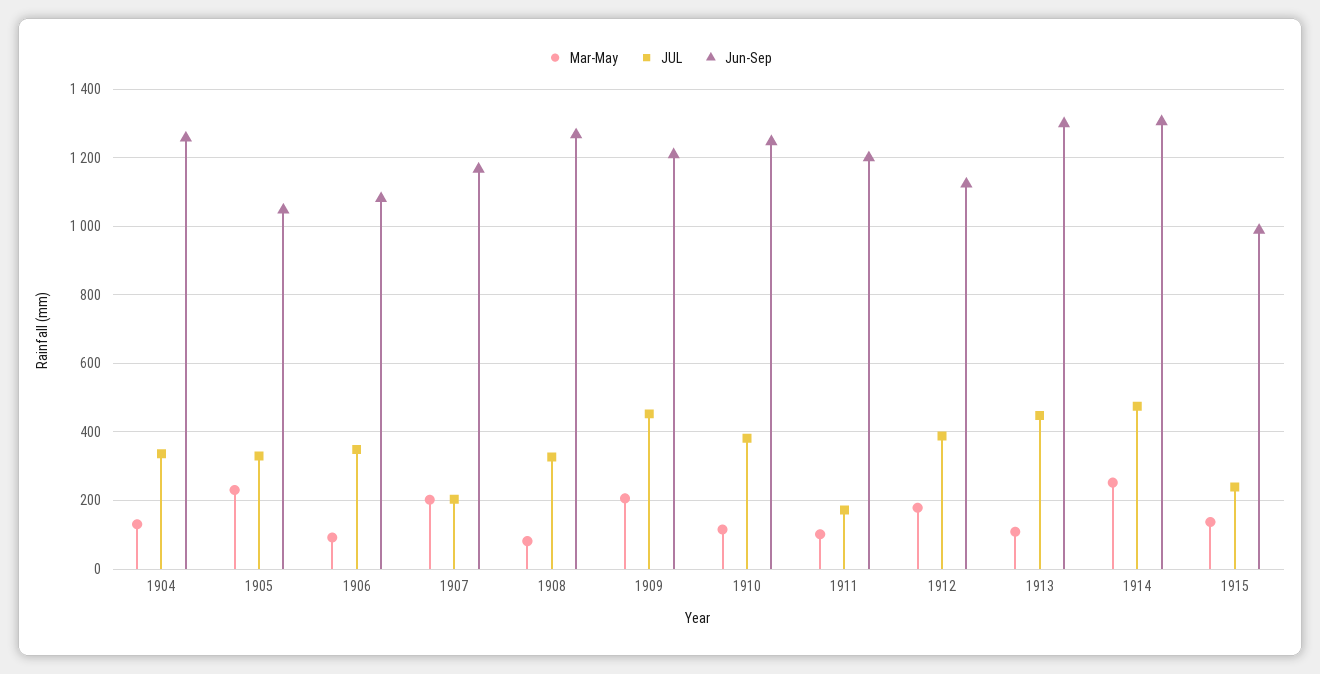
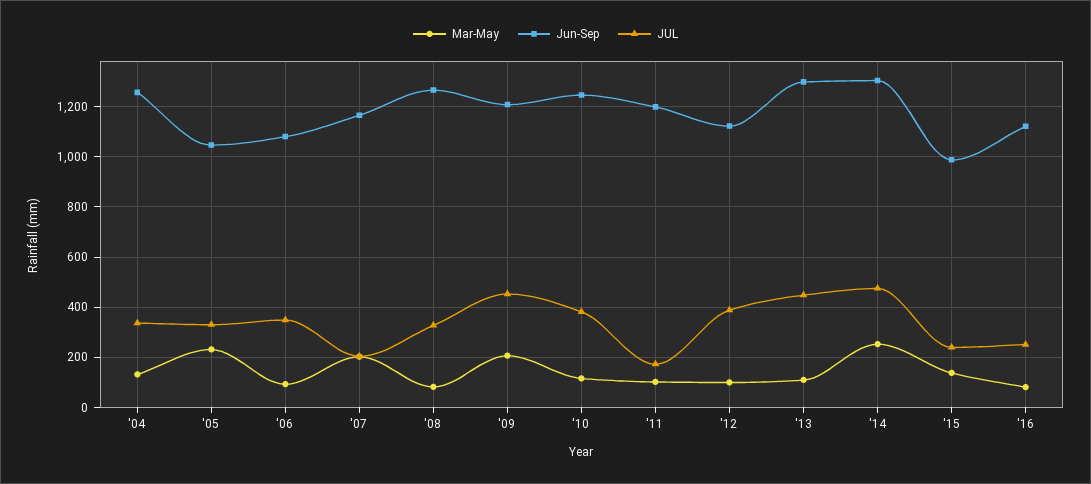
Mar-May, 1912: 180 -> 100
Mar-May, '16: none -> 75
Jun-Sep, '16: none -> 1125
JUL, '16: none -> 250

